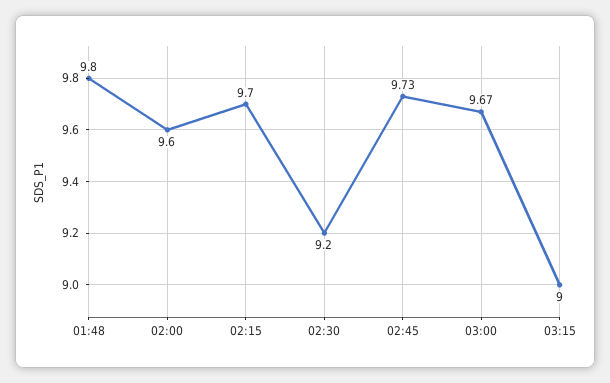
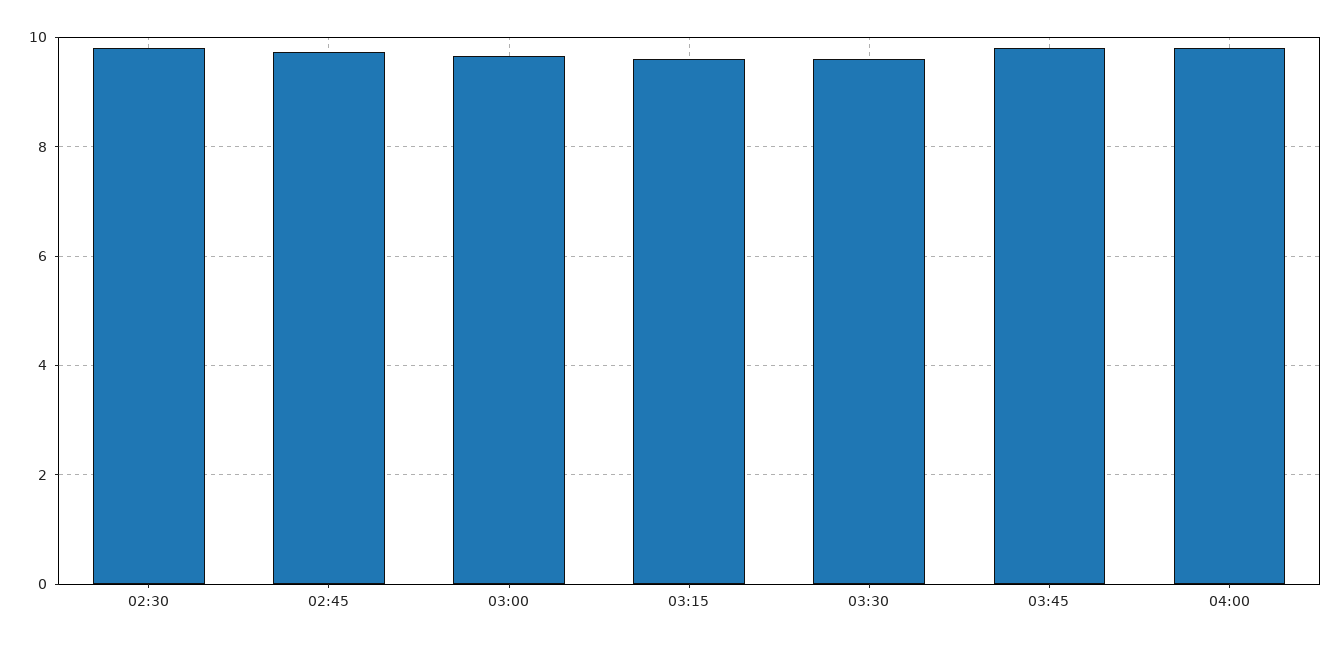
01:48: 9.8 -> none
02:00: 9.6 -> none
02:15: 9.7 -> none
02:30: 9.2 -> 9.8
03:15: 9 -> 9.6
03:30: none -> 9.6
03:45: none -> 9.8
04:00: none -> 9.8

